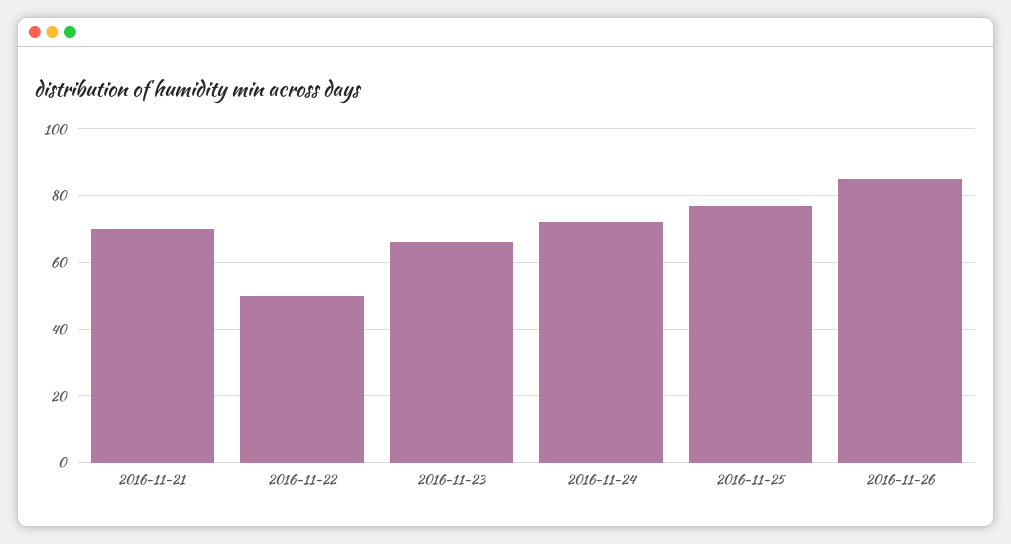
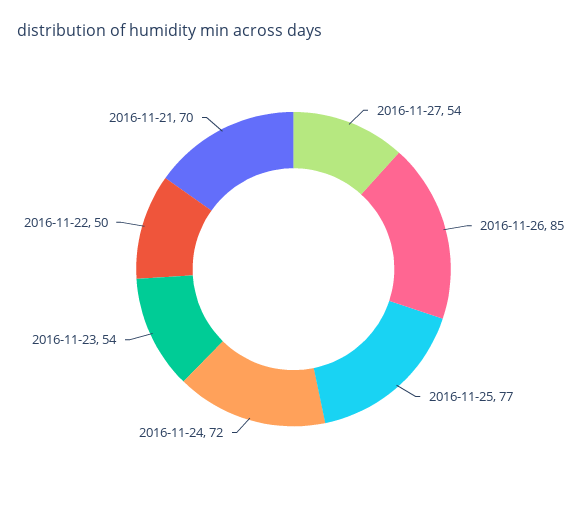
2016-11-23: 65 -> 54
2016-11-27: none -> 54

